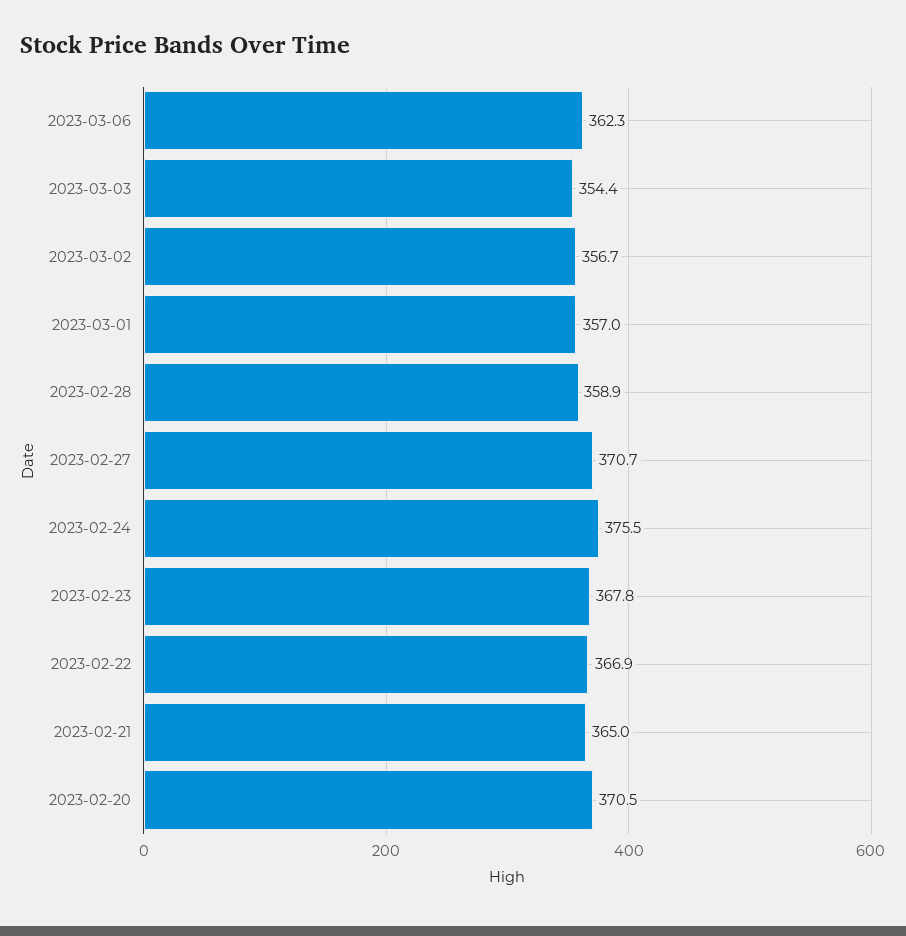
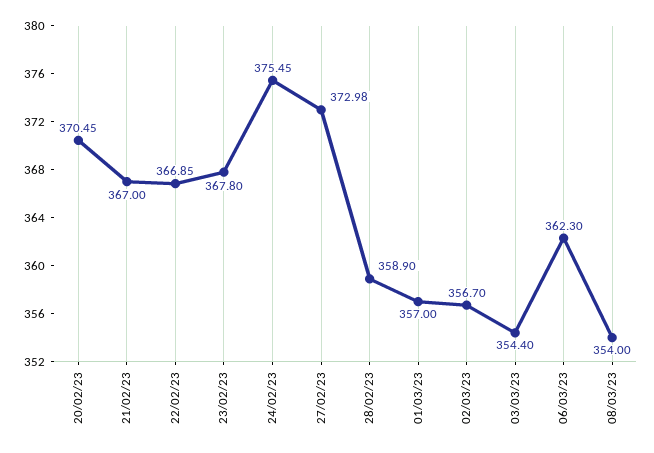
2023-02-27: 370.7 -> 372.98
2023-02-21: 365 -> 367
08/03/23: none -> 354

